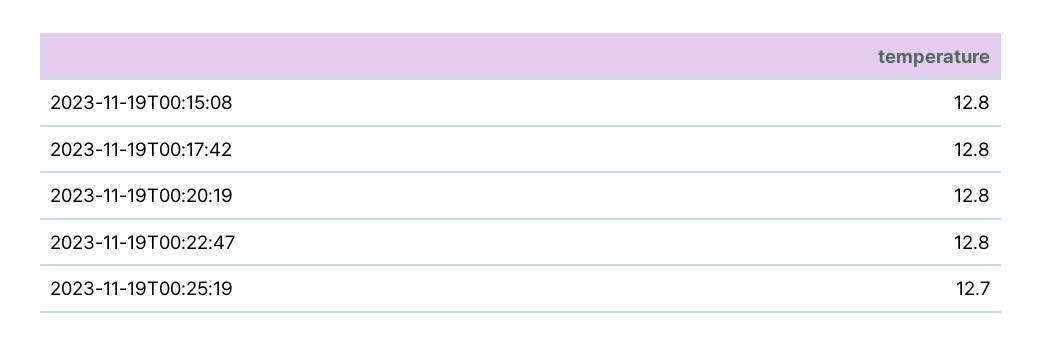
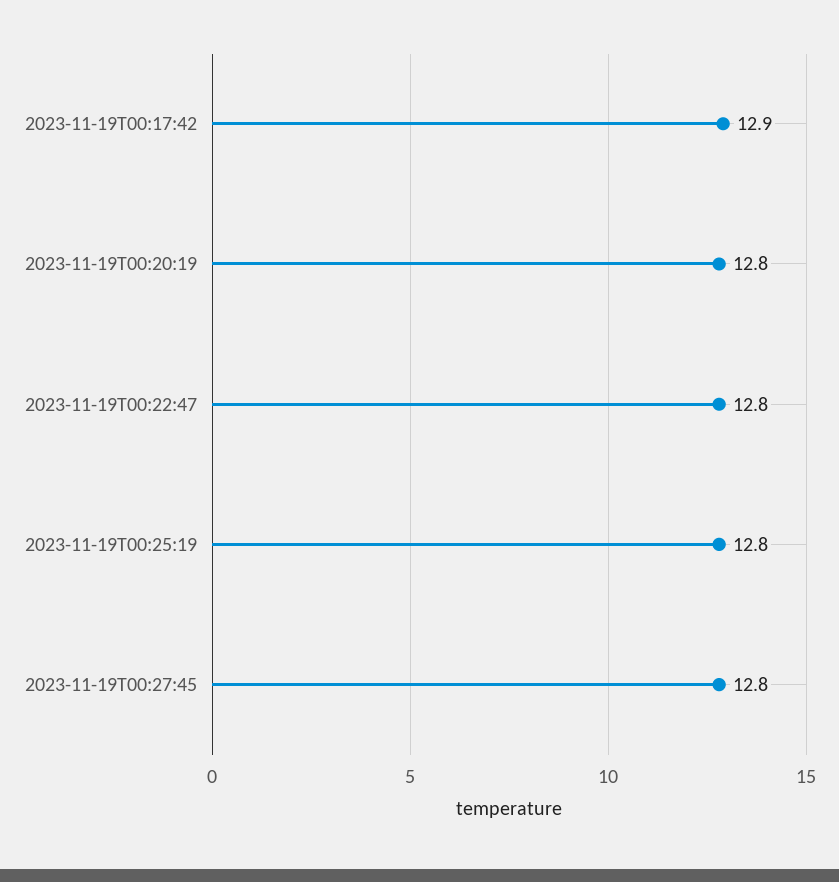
2023-11-19T00:15:08: 12.8 -> none
2023-11-19T00:17:42: 12.8 -> 12.9
2023-11-19T00:25:19: 12.7 -> 12.8
2023-11-19T00:27:45: none -> 12.8

